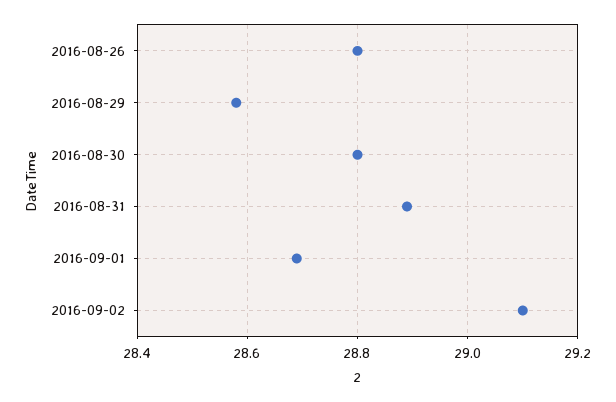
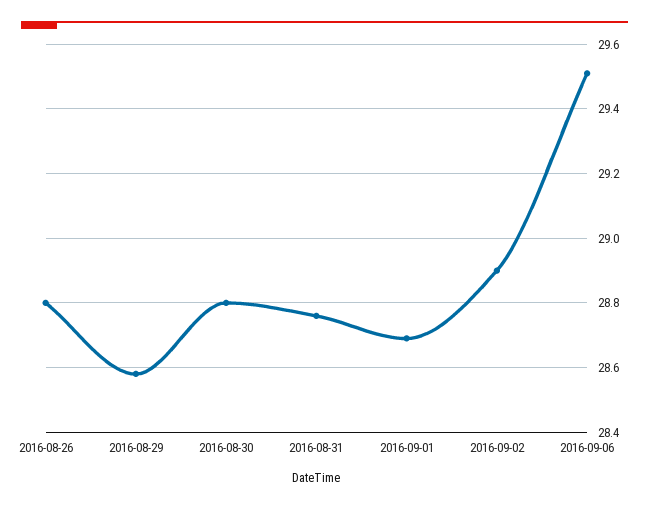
2016-08-31: 28.9 -> 28.75
2016-09-02: 29.1 -> 28.9
2016-09-06: none -> 29.5

